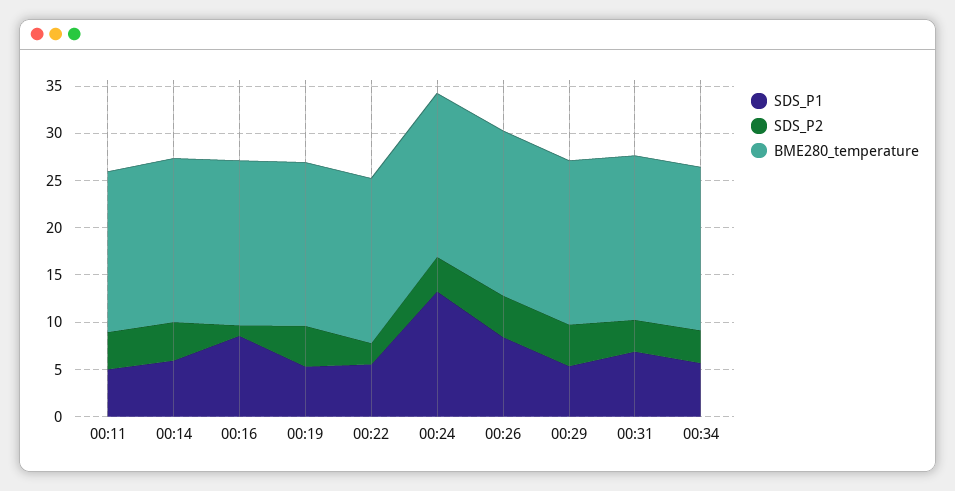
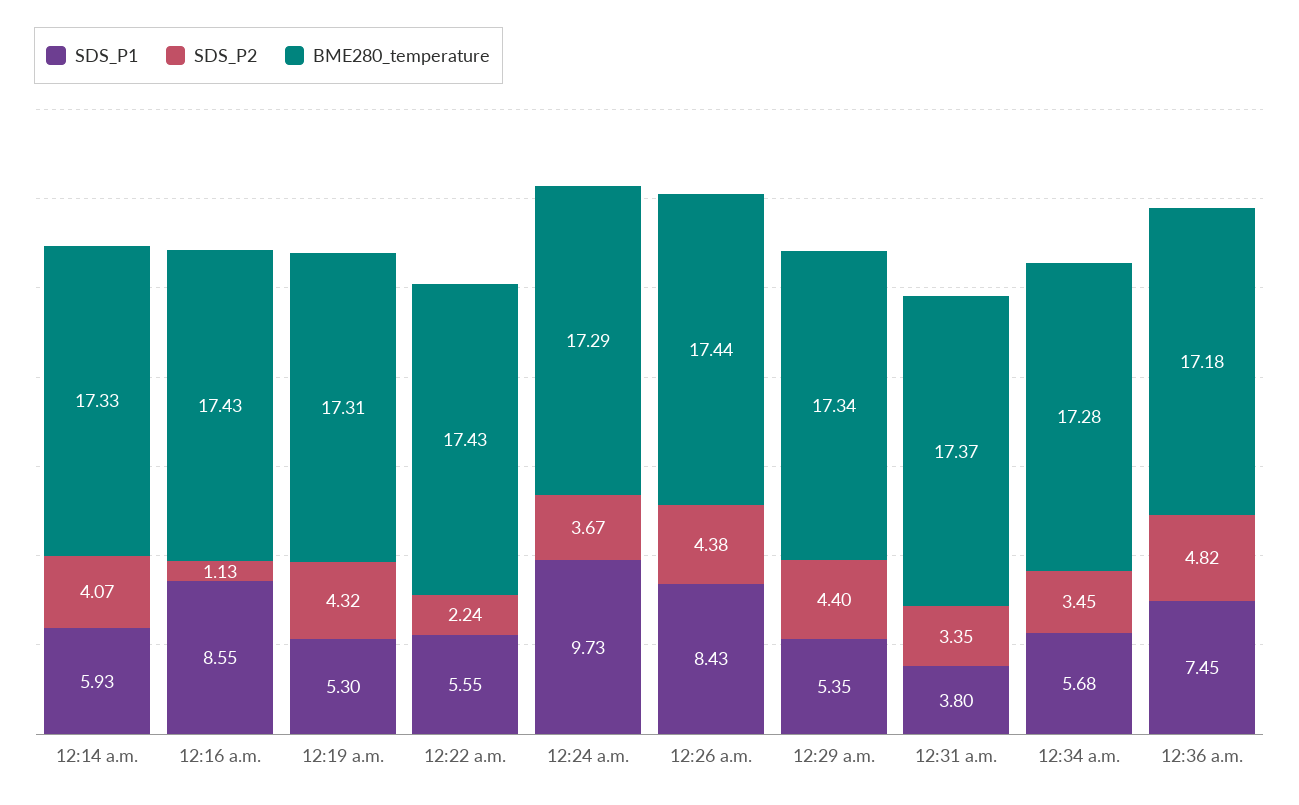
SDS_P1, 00:11: 5 -> none
SDS_P2, 00:11: 4 -> none
BME280_temperature, 00:11: 17 -> none
SDS_P1, 00:24: 13 -> 9.73
SDS_P1, 00:31: 7 -> 3.8
SDS_P1, 12:36 a.m.: none -> 7.45
SDS_P2, 12:36 a.m.: none -> 4.82
BME280_temperature, 12:36 a.m.: none -> 17.18

